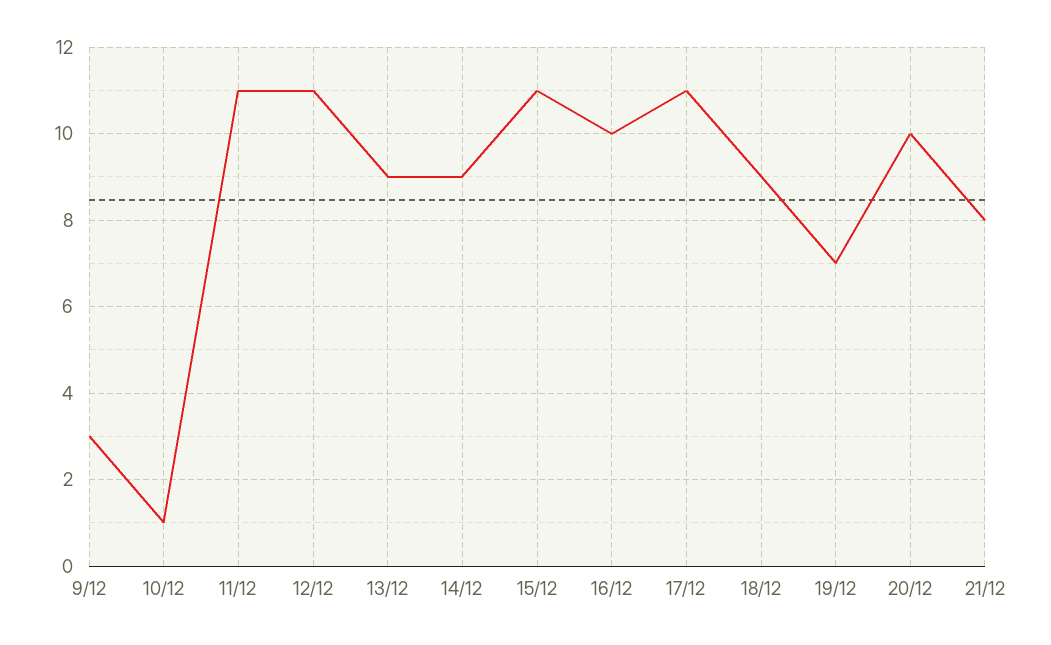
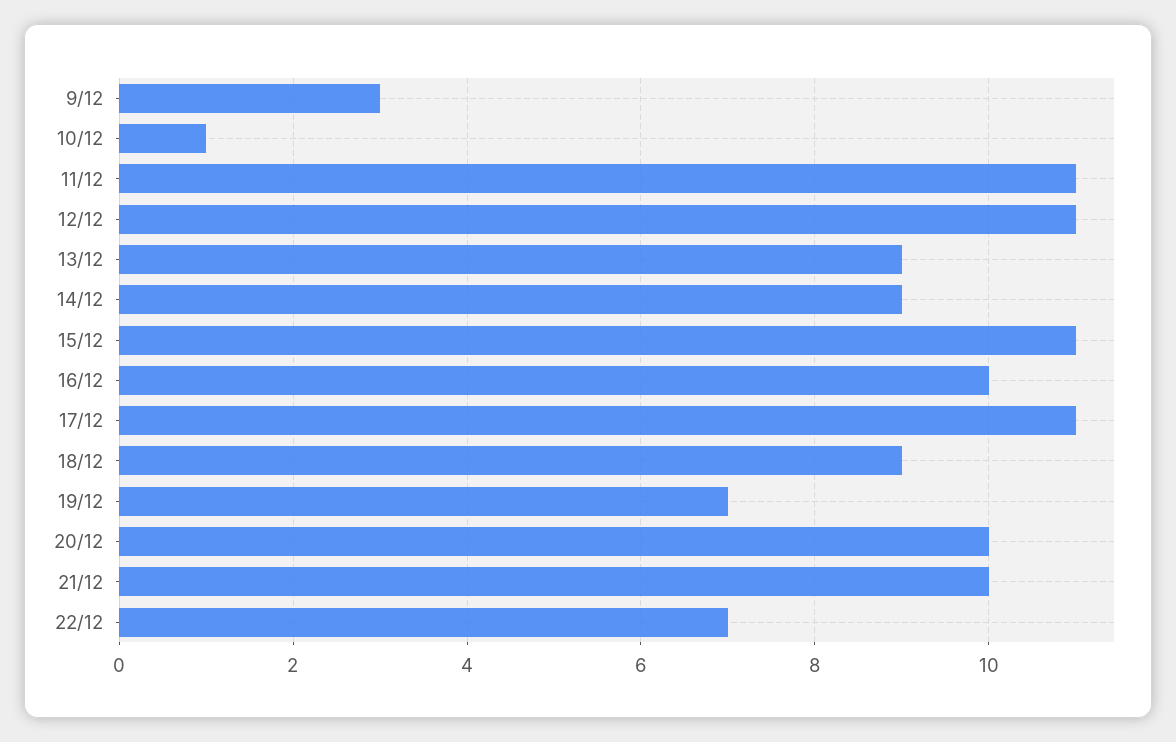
21/12: 8 -> 10
22/12: none -> 7

